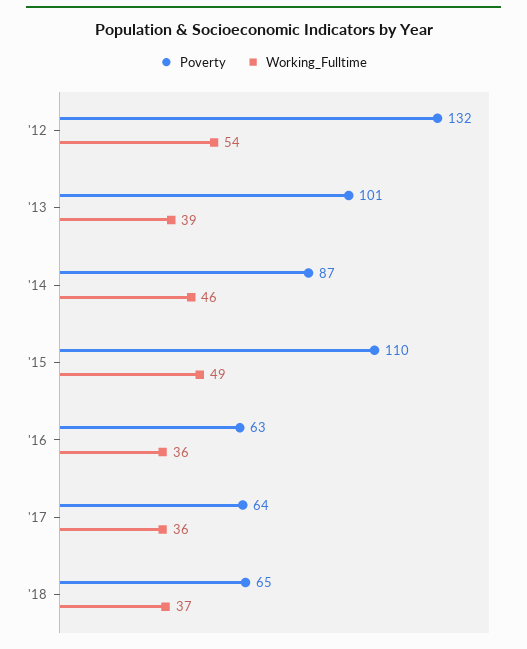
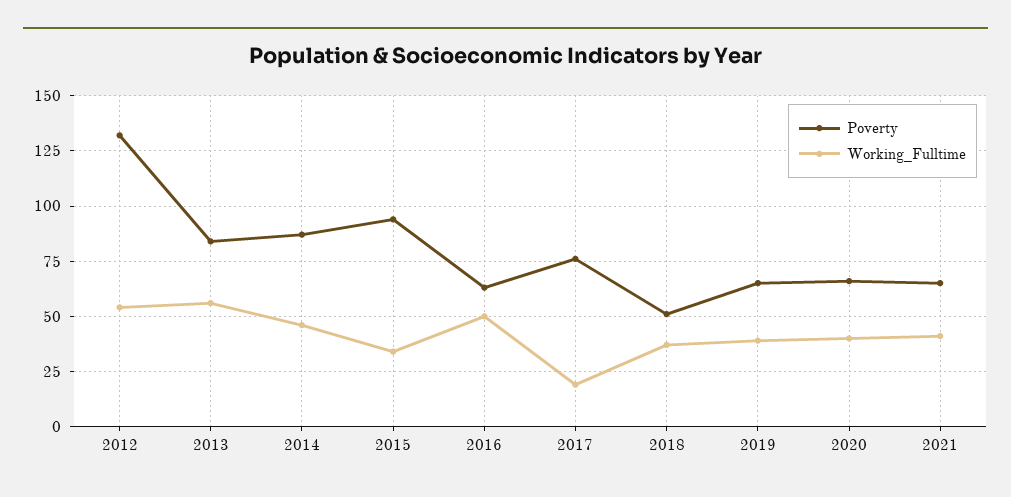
Poverty, '13: 101 -> 85
Working_Fulltime, '13: 39 -> 55
Poverty, '15: 110 -> 95
Working_Fulltime, '15: 49 -> 35
Working_Fulltime, '16: 36 -> 50
Poverty, '17: 64 -> 75
Working_Fulltime, '17: 36 -> 20
Poverty, '18: 65 -> 50
Poverty, 2019: none -> 65
Working_Fulltime, 2019: none -> 40
Poverty, 2020: none -> 65
Working_Fulltime, 2020: none -> 40
Poverty, 2021: none -> 65
Working_Fulltime, 2021: none -> 40

